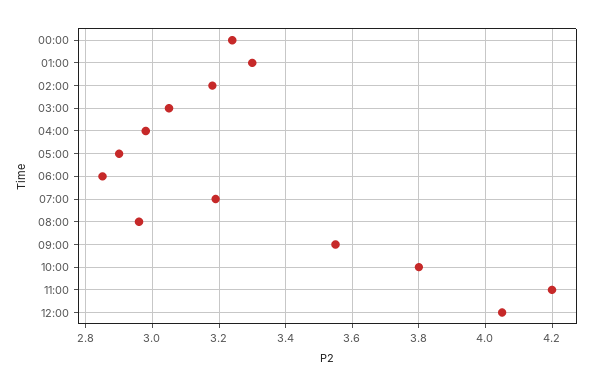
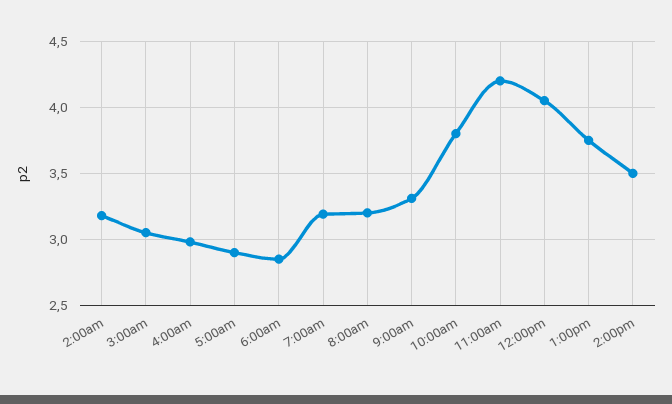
00:00: 3.25 -> none
01:00: 3.3 -> none
08:00: 2.95 -> 3.2
09:00: 3.55 -> 3.3
1:00pm: none -> 3.75
2:00pm: none -> 3.5

